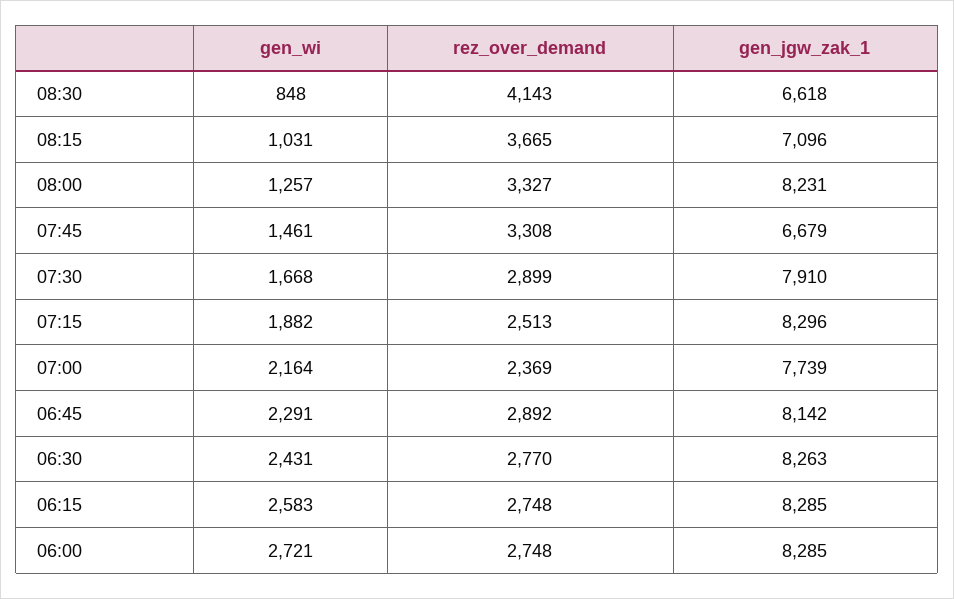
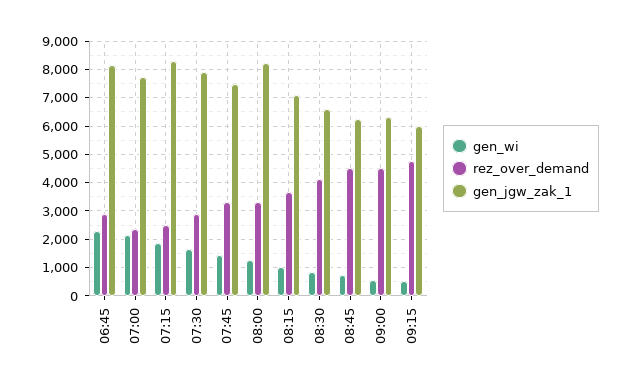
gen_jgw_zak_1, 07:45: 6679 -> 7500
gen_wi, 06:30: 2431 -> none
rez_over_demand, 06:30: 2770 -> none
gen_jgw_zak_1, 06:30: 8263 -> none
gen_wi, 06:15: 2583 -> none
rez_over_demand, 06:15: 2748 -> none
gen_jgw_zak_1, 06:15: 8285 -> none
gen_wi, 06:00: 2721 -> none
rez_over_demand, 06:00: 2748 -> none
gen_jgw_zak_1, 06:00: 8285 -> none
gen_wi, 08:45: none -> 750
rez_over_demand, 08:45: none -> 4500
gen_jgw_zak_1, 08:45: none -> 6250
gen_wi, 09:00: none -> 500
rez_over_demand, 09:00: none -> 4500
gen_jgw_zak_1, 09:00: none -> 6250
gen_wi, 09:15: none -> 500
rez_over_demand, 09:15: none -> 4750
gen_jgw_zak_1, 09:15: none -> 6000

